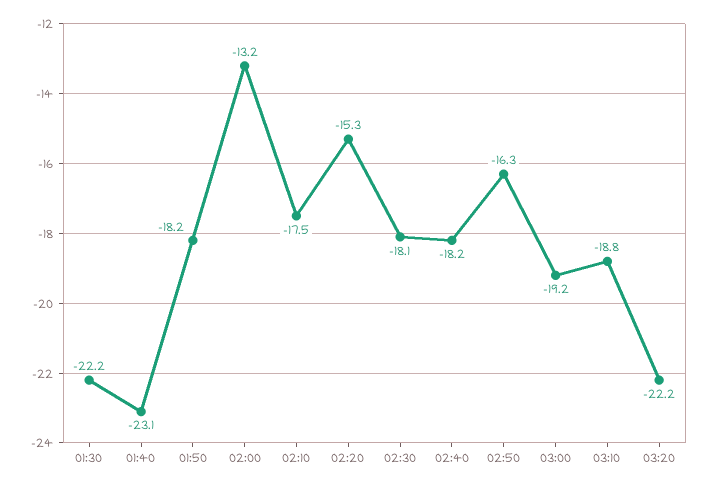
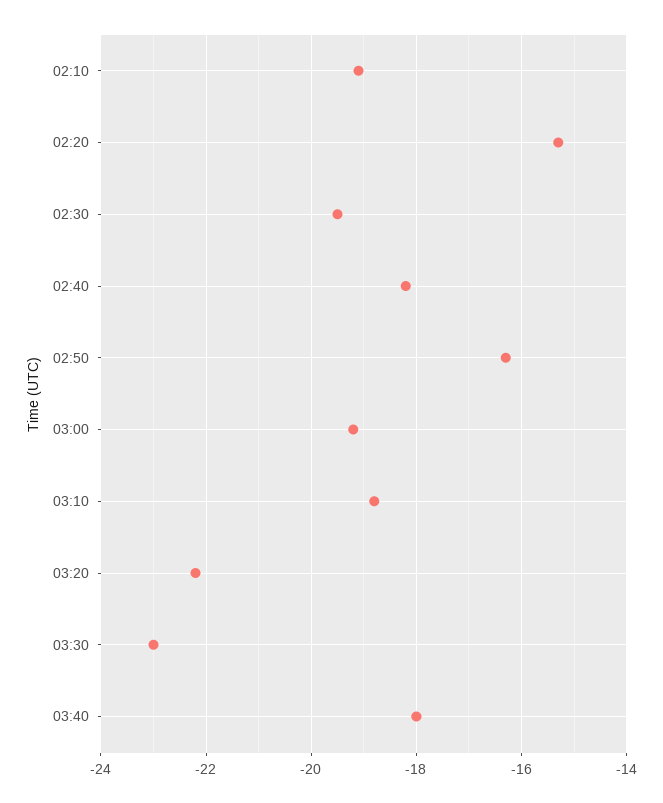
01:30: -22.2 -> none
01:40: -23.1 -> none
01:50: -18.2 -> none
02:00: -13.2 -> none
02:10: -17.5 -> -19
02:30: -18.1 -> -19.5
03:30: none -> -23
03:40: none -> -18

